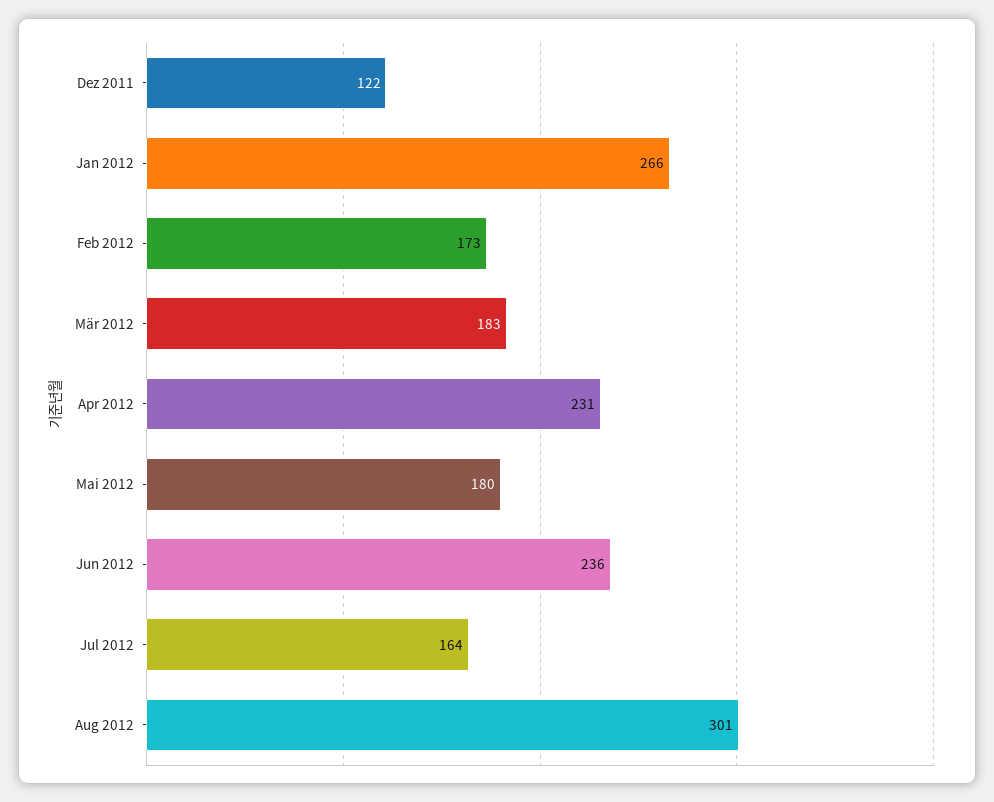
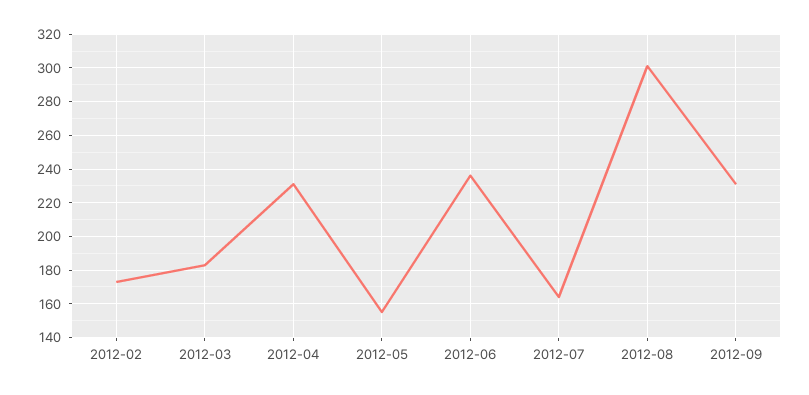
Dez 2011: 122 -> none
Jan 2012: 266 -> none
Mai 2012: 180 -> 155
2012-09: none -> 230

